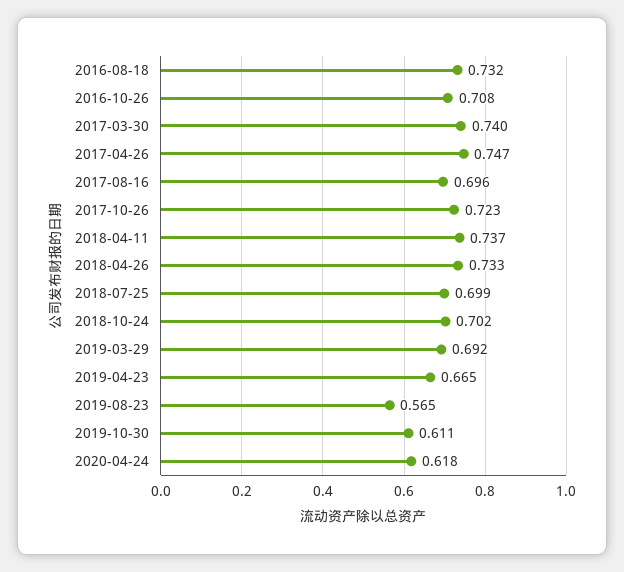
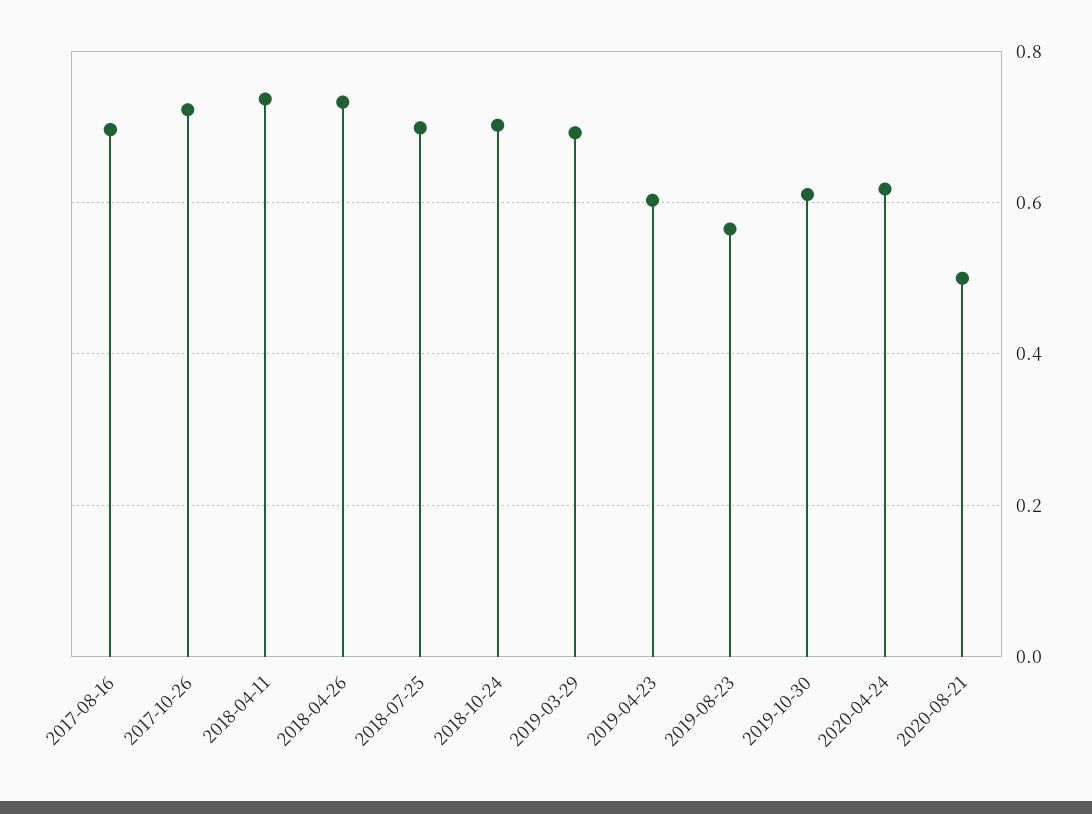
2016-08-18: 0.732 -> none
2016-10-26: 0.708 -> none
2017-03-30: 0.74 -> none
2017-04-26: 0.747 -> none
2019-04-23: 0.665 -> 0.6
2020-08-21: none -> 0.5

